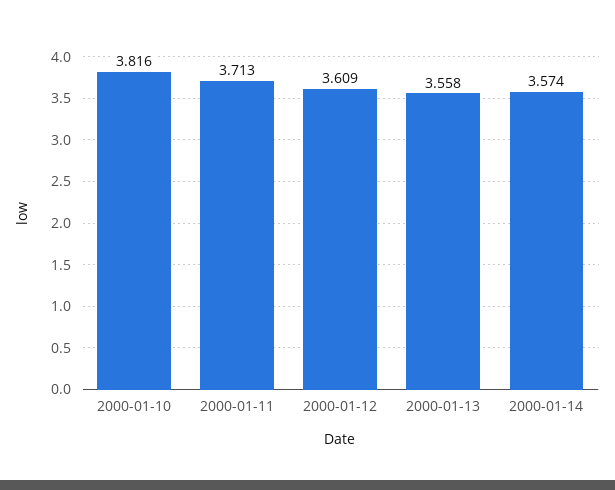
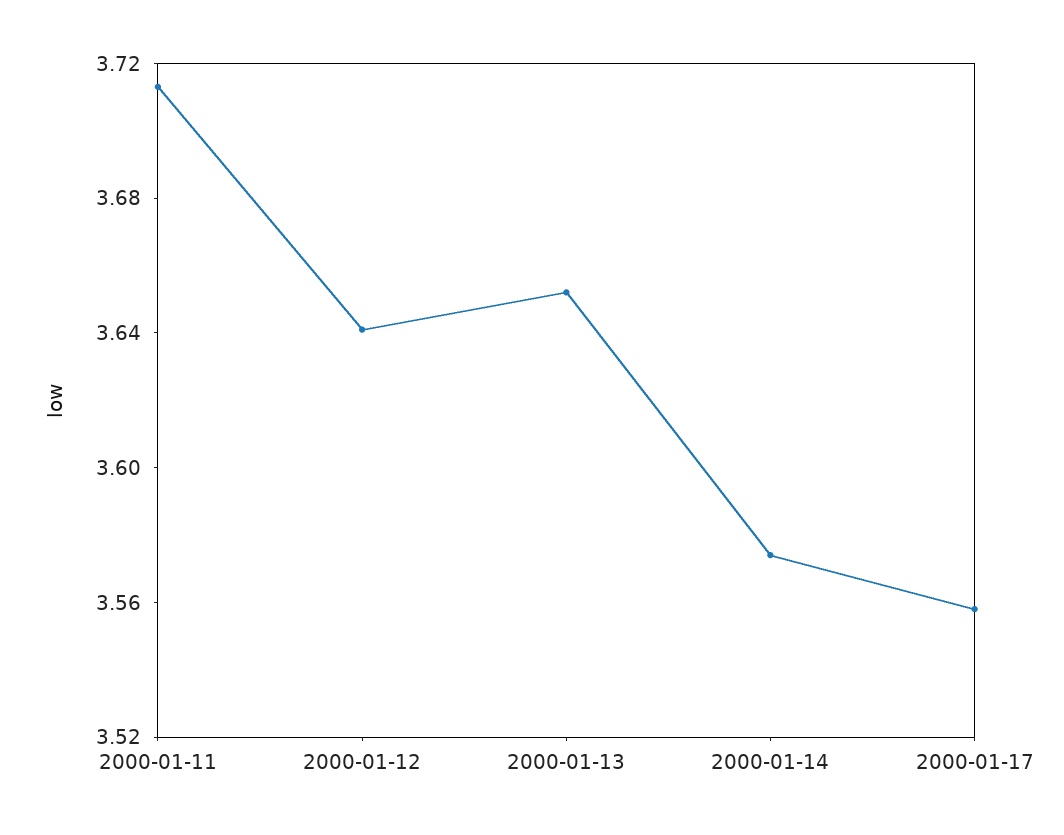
2000-01-10: 3.816 -> none
2000-01-12: 3.609 -> 3.64
2000-01-13: 3.558 -> 3.65
2000-01-17: none -> 3.56

